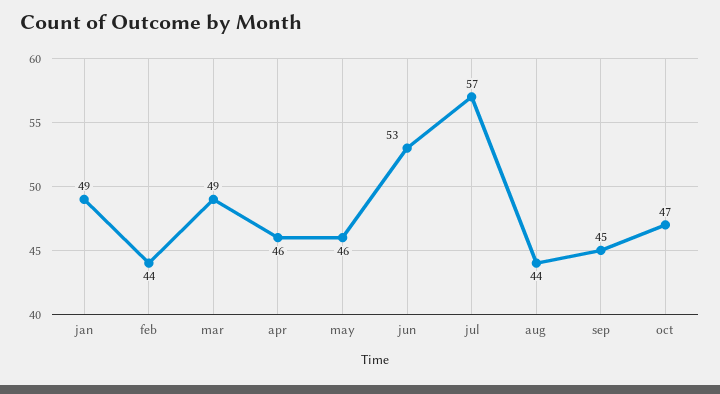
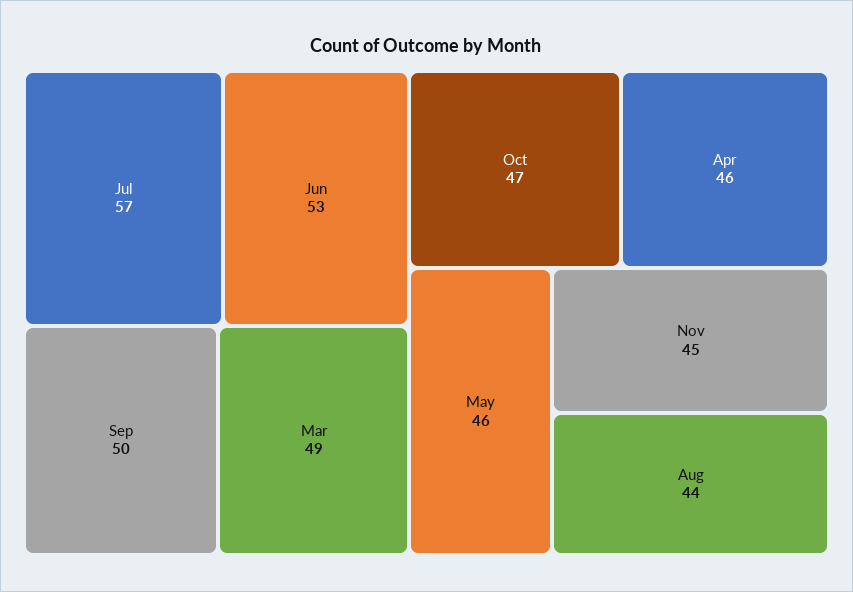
jan: 49 -> none
feb: 44 -> none
sep: 45 -> 50
Nov: none -> 45

